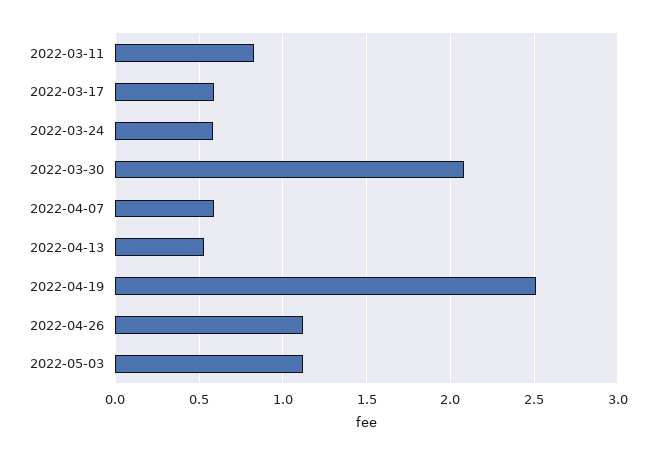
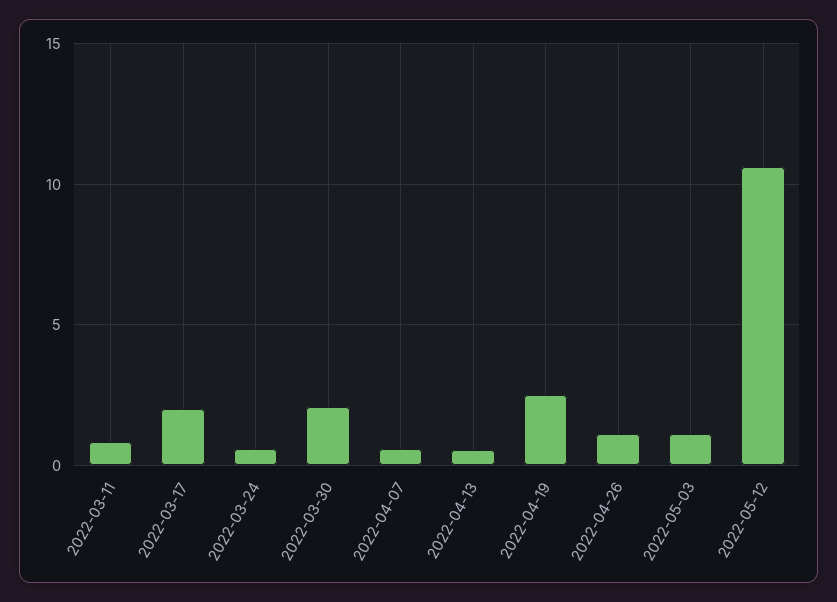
2022-03-17: 0.6 -> 2
2022-05-12: none -> 10.5

